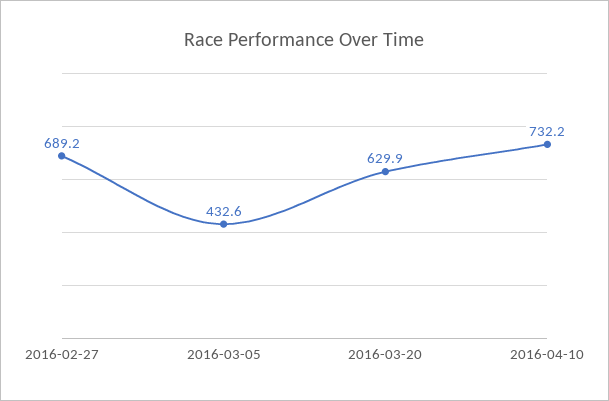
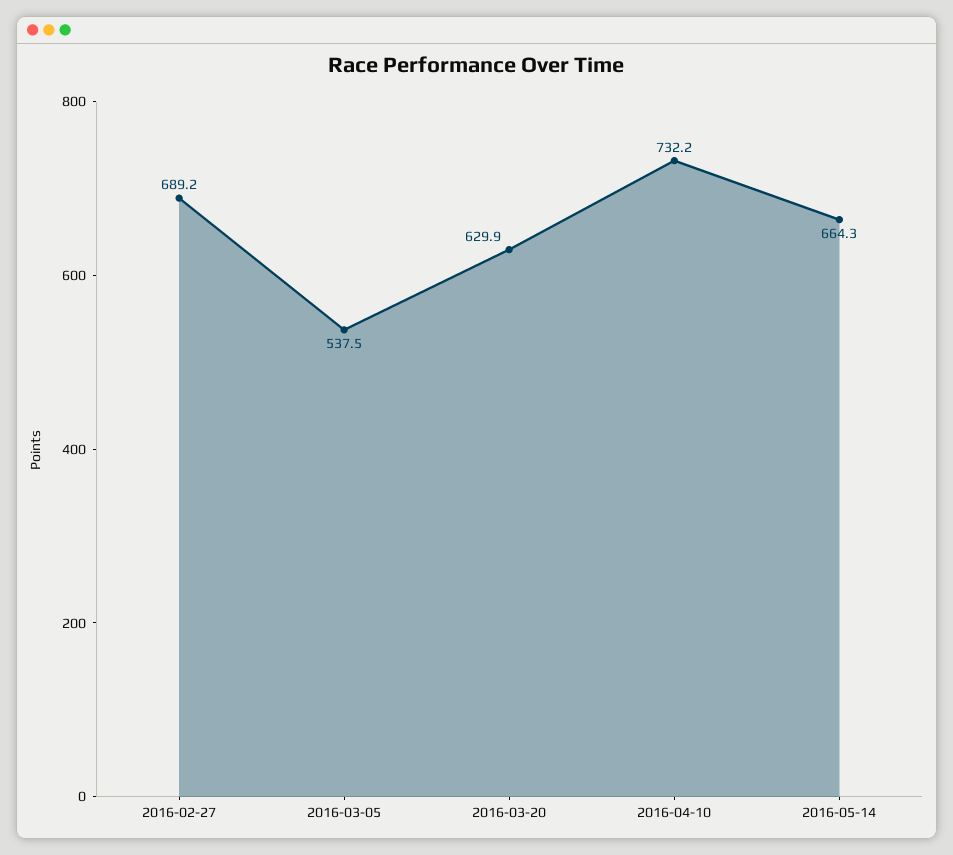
2016-03-05: 432.6 -> 537.5
2016-05-14: none -> 664.3

